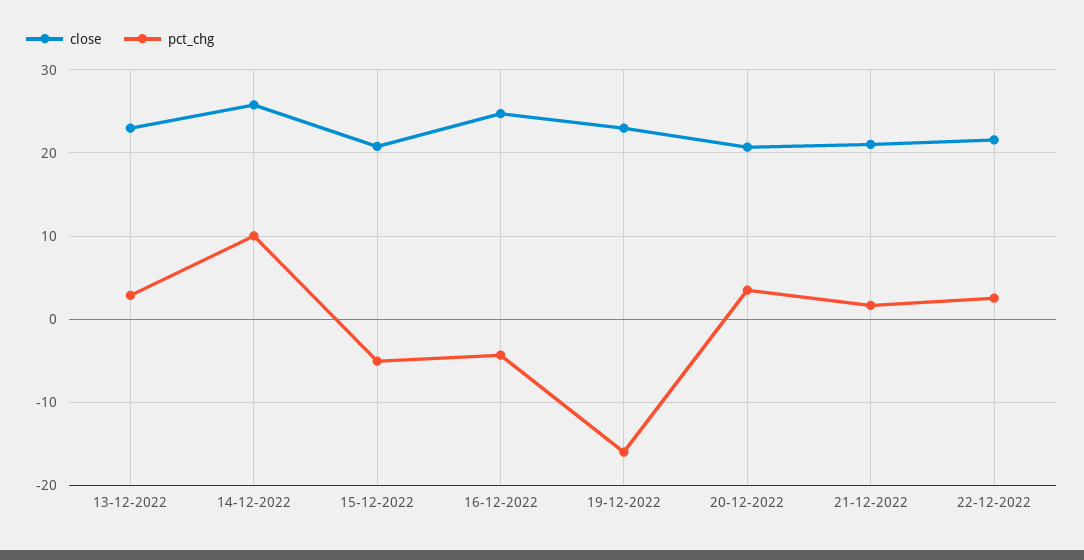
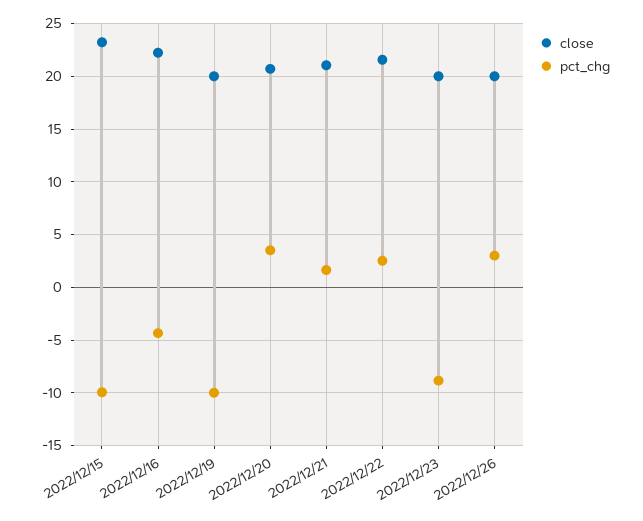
close, 13-12-2022: 23 -> none
pct_chg, 13-12-2022: 3 -> none
close, 14-12-2022: 26 -> none
pct_chg, 14-12-2022: 10 -> none
close, 15-12-2022: 21 -> 23
pct_chg, 15-12-2022: -5 -> -10
close, 16-12-2022: 25 -> 22
close, 19-12-2022: 23 -> 20
pct_chg, 19-12-2022: -16 -> -10
close, 2022/12/23: none -> 20
pct_chg, 2022/12/23: none -> -9
close, 2022/12/26: none -> 20
pct_chg, 2022/12/26: none -> 3

